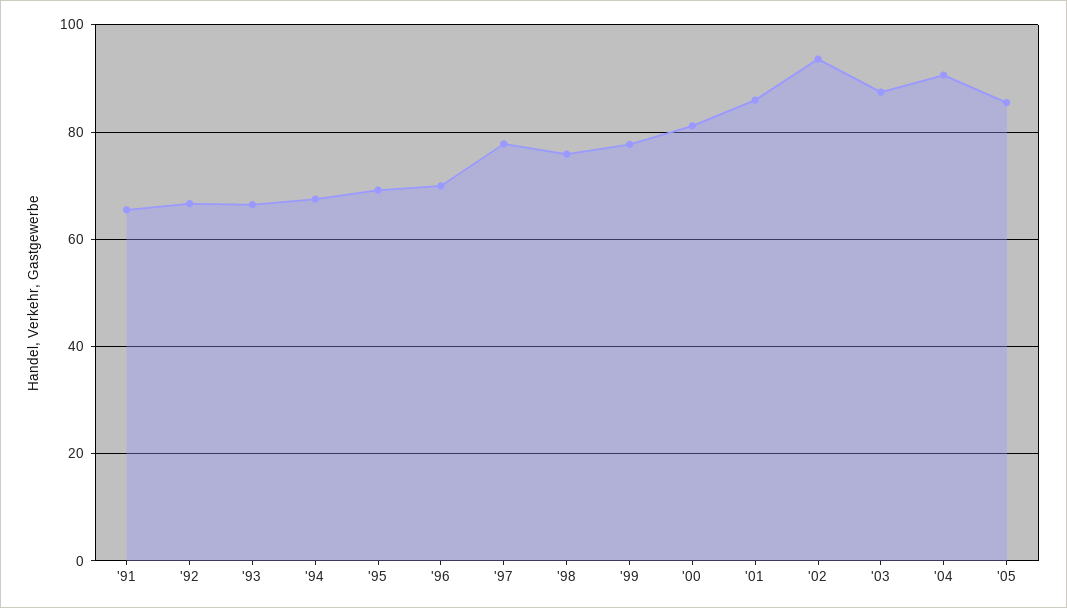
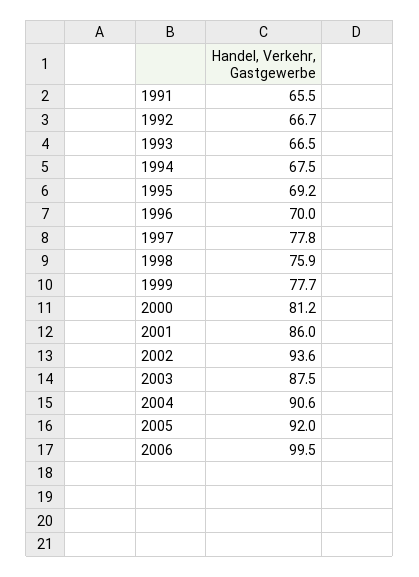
'05: 86 -> 92
2006: none -> 99.5

